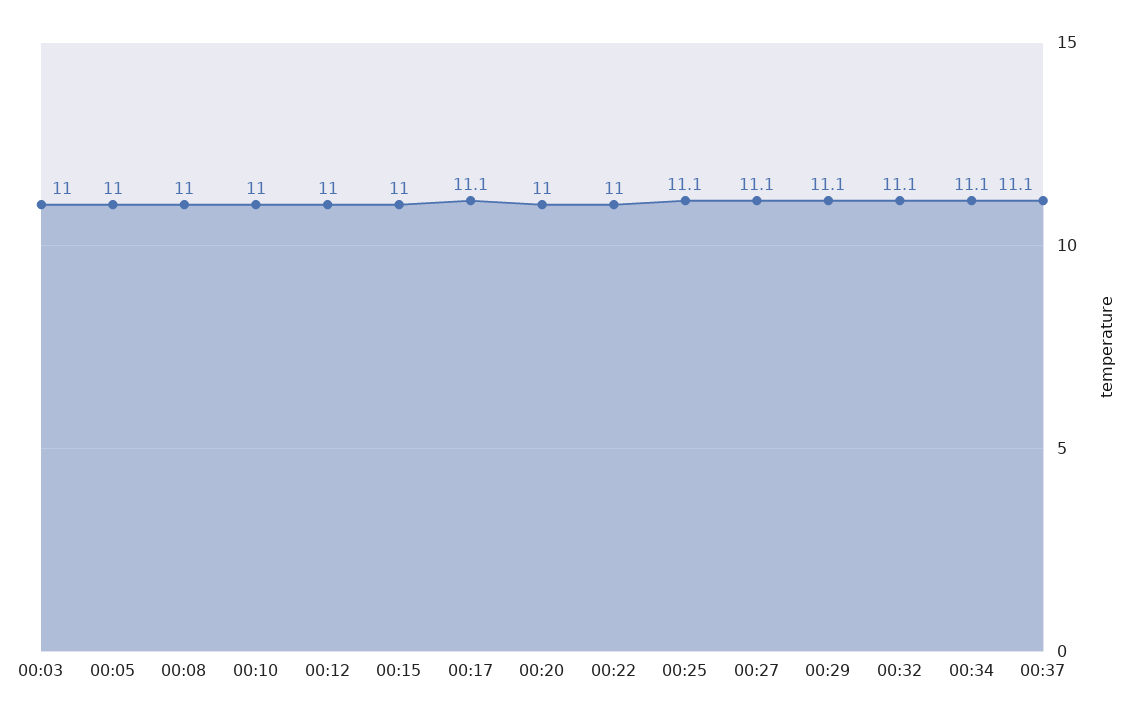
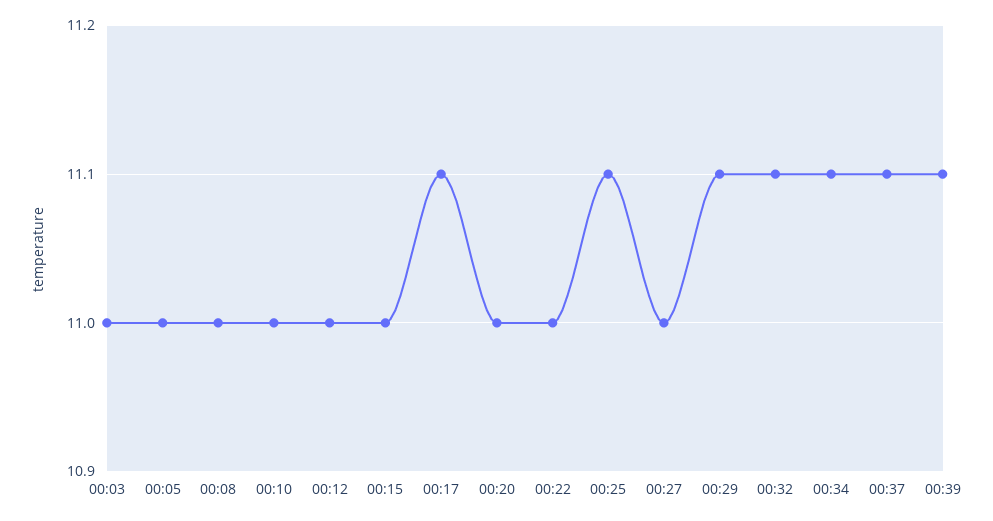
00:27: 11.1 -> 11
00:39: none -> 11.1

